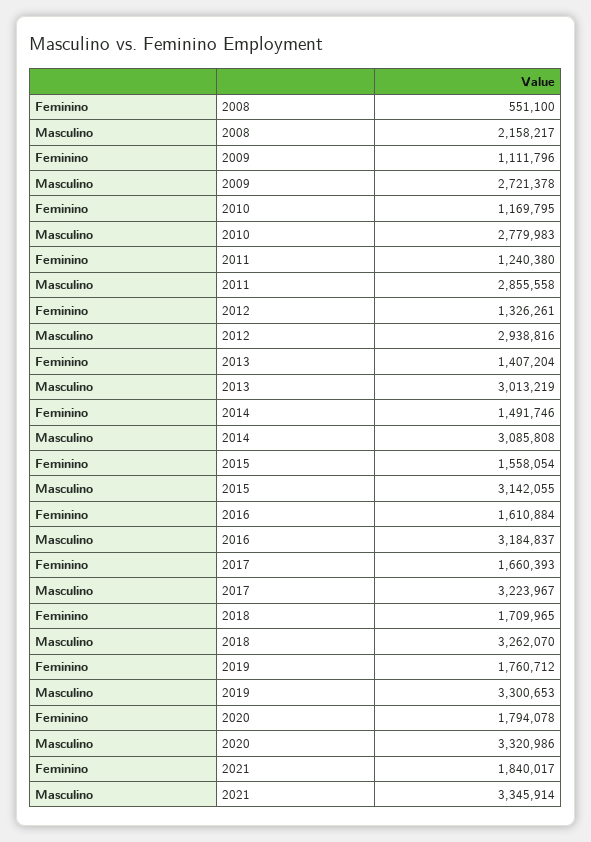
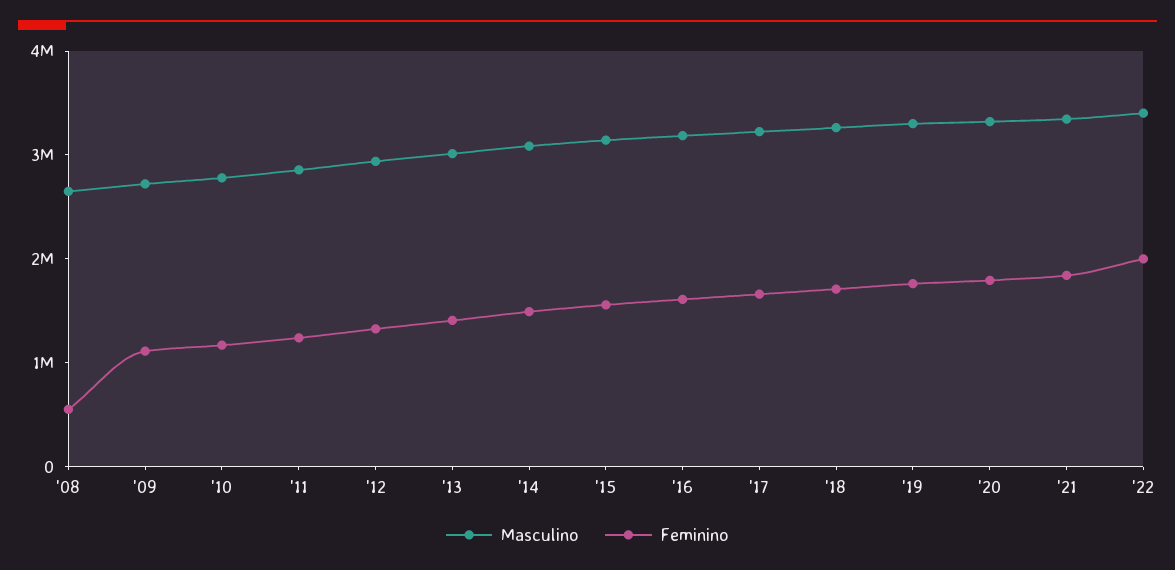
Masculino, 2008: 2158217 -> 2600000
Masculino, '22: none -> 3400000
Feminino, '22: none -> 2000000

